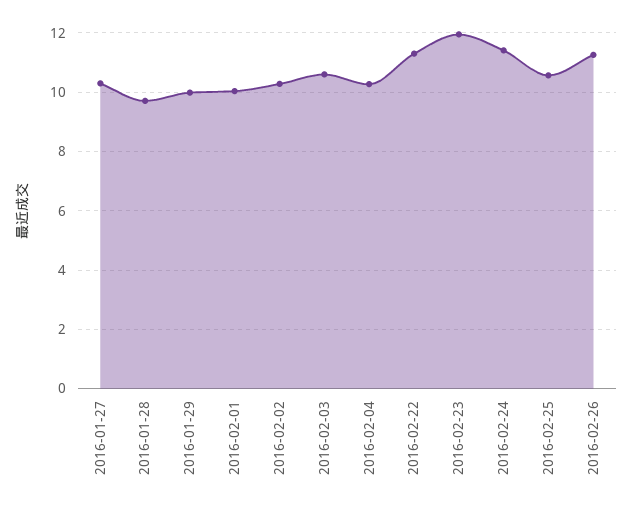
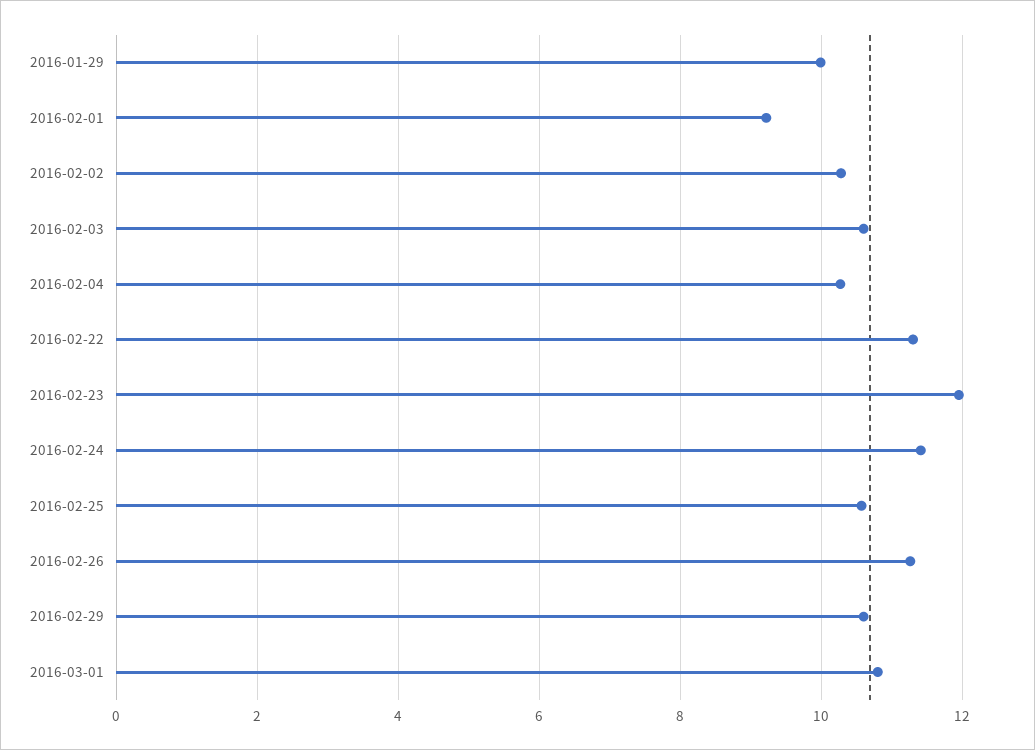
2016-01-27: 10.25 -> none
2016-01-28: 9.75 -> none
2016-02-01: 10 -> 9.2
2016-02-29: none -> 10.6
2016-03-01: none -> 10.8

